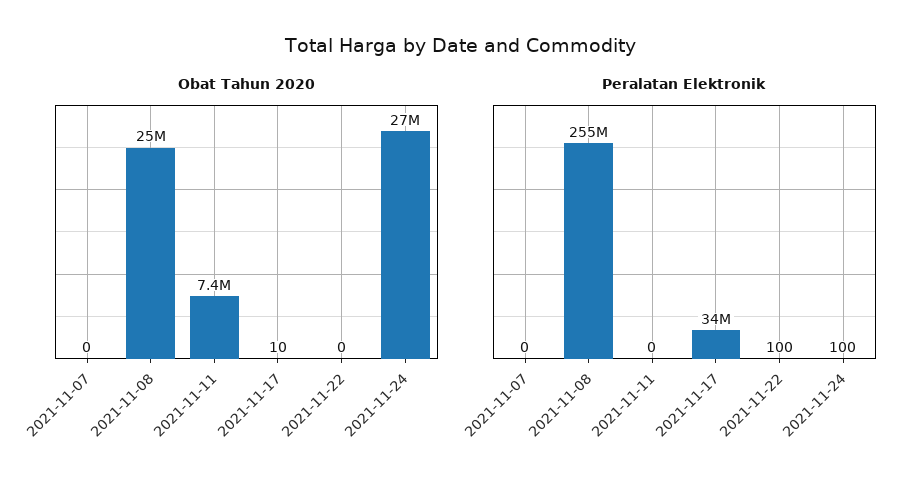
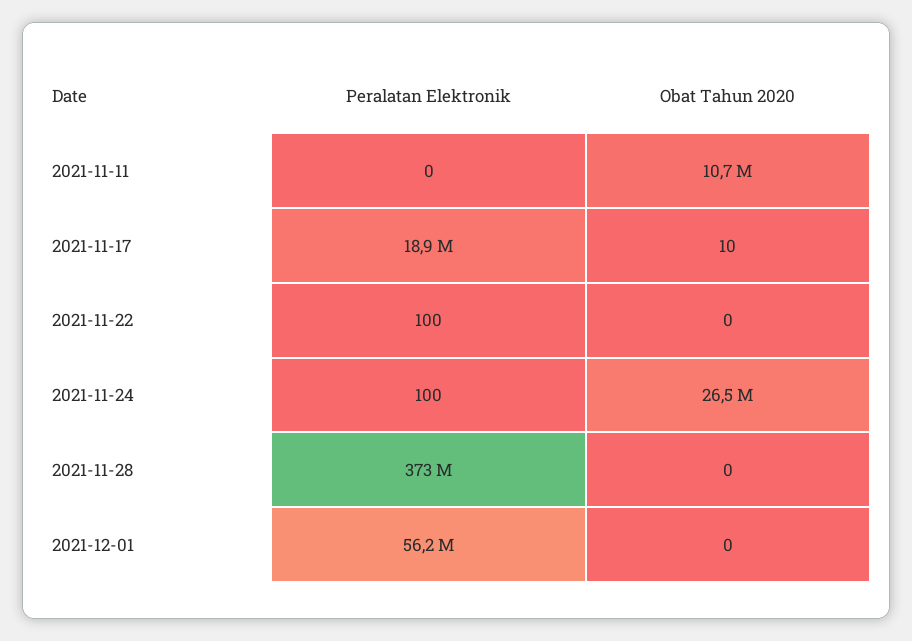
Obat Tahun 2020, 2021-11-07: 0 -> none
Obat Tahun 2020, 2021-11-08: 25000000 -> none
Obat Tahun 2020, 2021-11-11: 7400000 -> 10700000
Peralatan Elektronik, 2021-11-07: 0 -> none
Peralatan Elektronik, 2021-11-08: 255000000 -> none
Peralatan Elektronik, 2021-11-17: 34000000 -> 18900000
Peralatan Elektronik, 2021-11-28: none -> 373000000
Obat Tahun 2020, 2021-11-28: none -> 0
Peralatan Elektronik, 2021-12-01: none -> 56200000
Obat Tahun 2020, 2021-12-01: none -> 0

